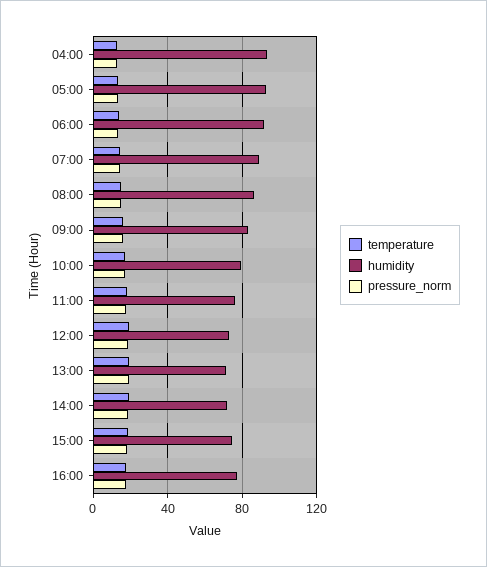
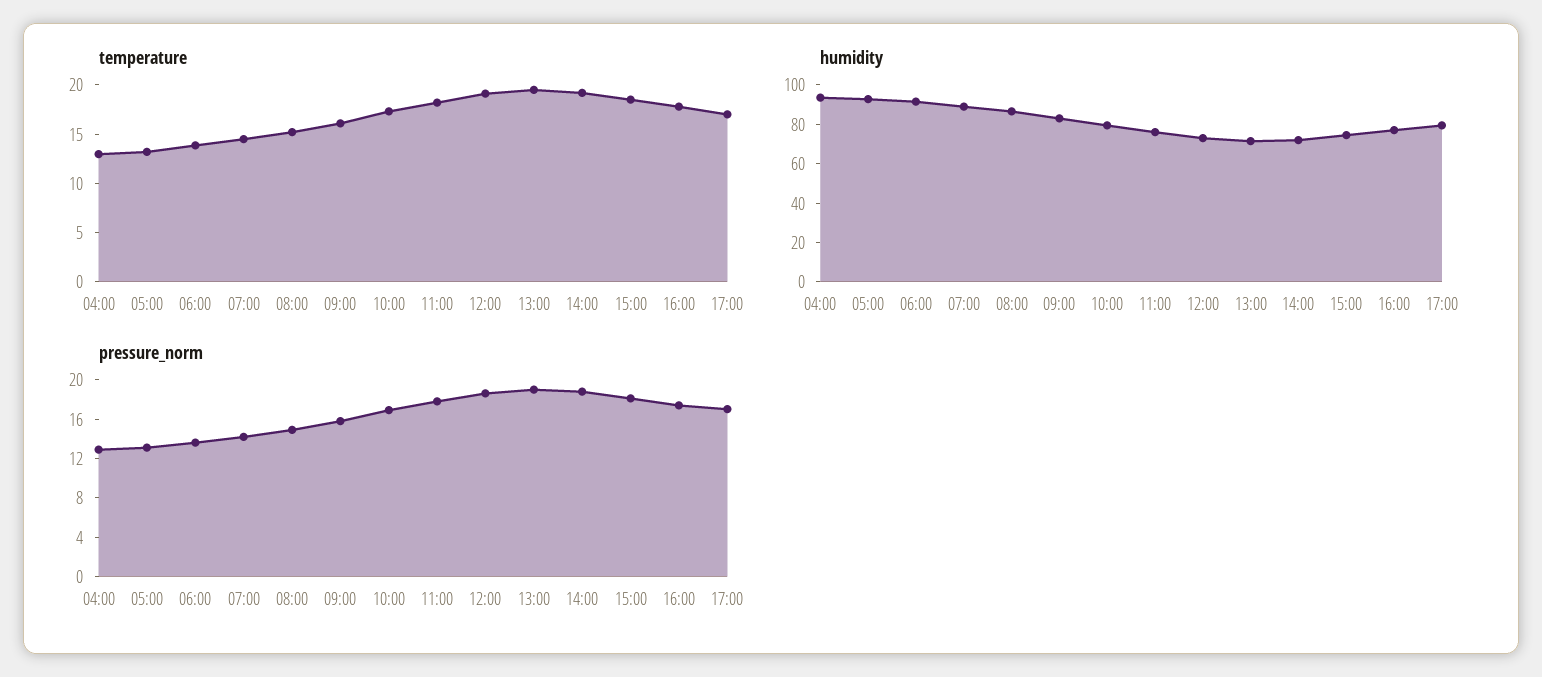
temperature, 17:00: none -> 17
humidity, 17:00: none -> 80
pressure_norm, 17:00: none -> 17

